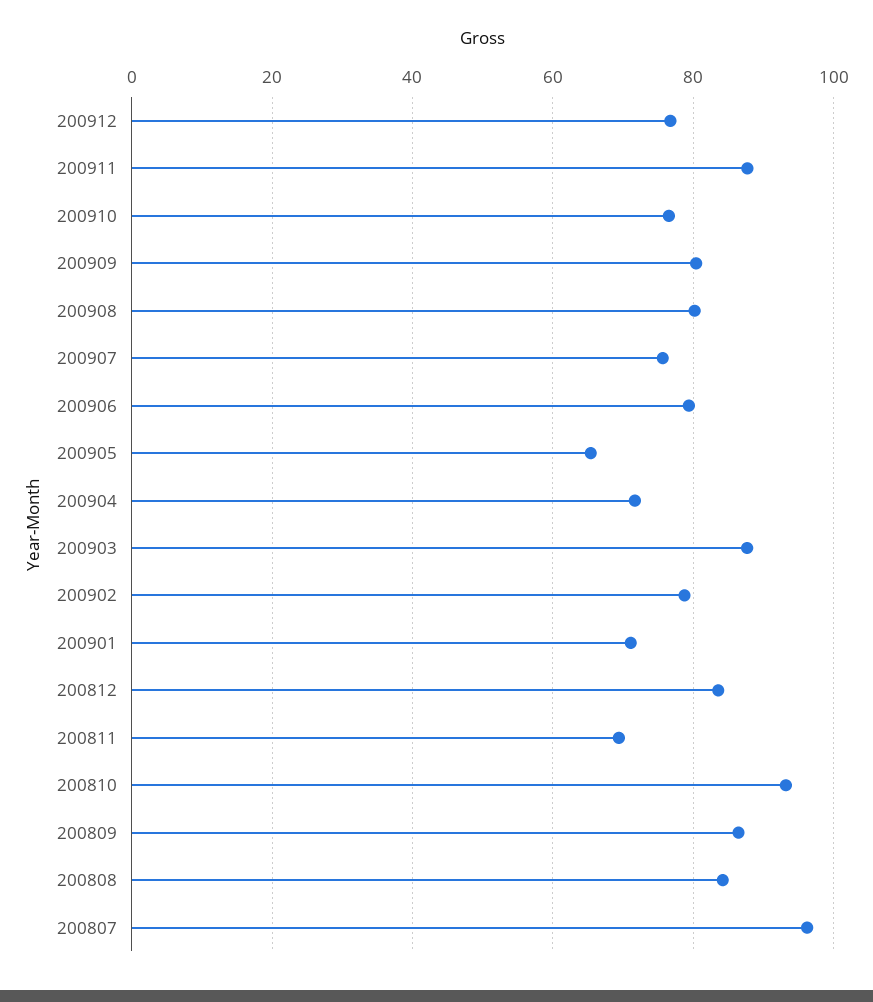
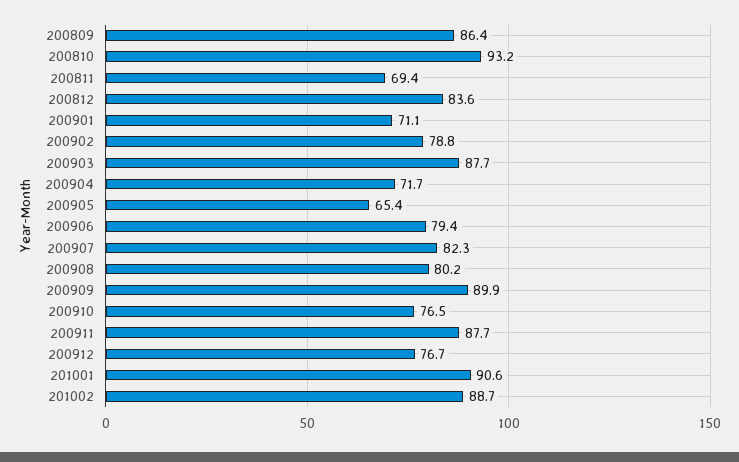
200909: 80 -> 89.9
200907: 76 -> 82.3
200808: 84 -> none
200807: 96 -> none
201001: none -> 90.6
201002: none -> 88.7

